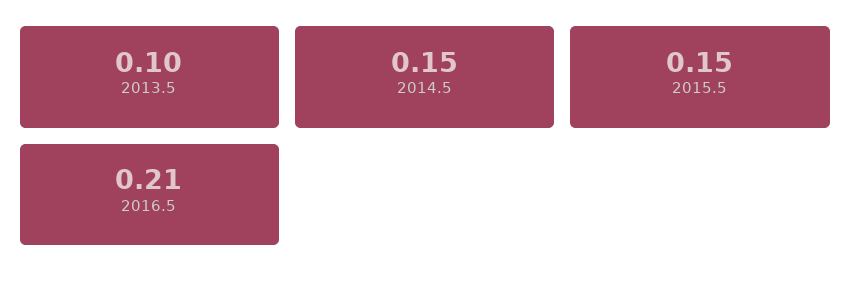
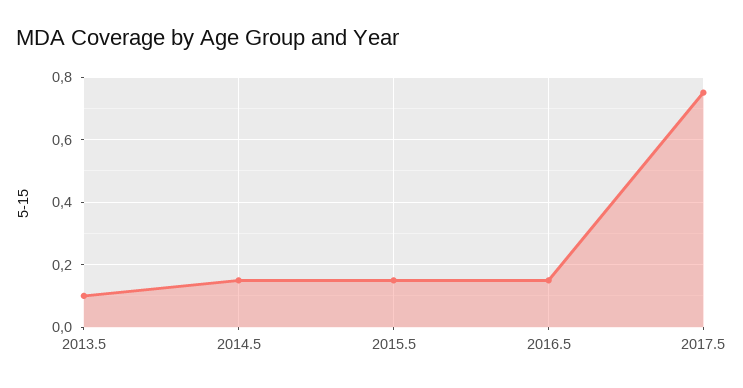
2016.5: 0.21 -> 0.15
2017.5: none -> 0.75

